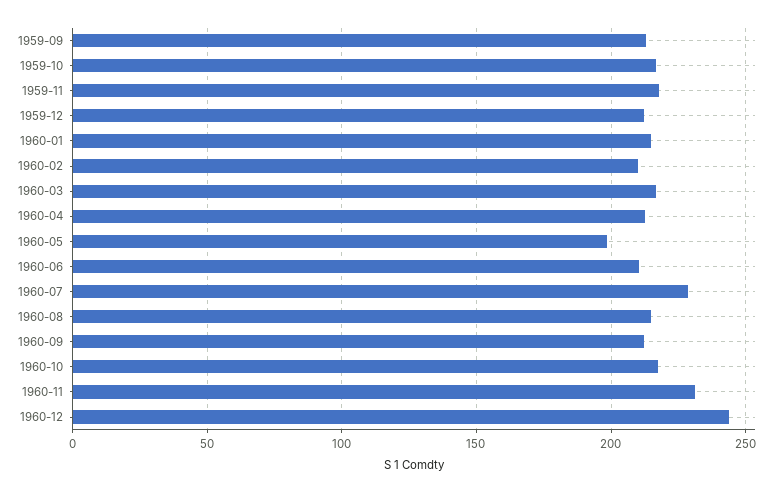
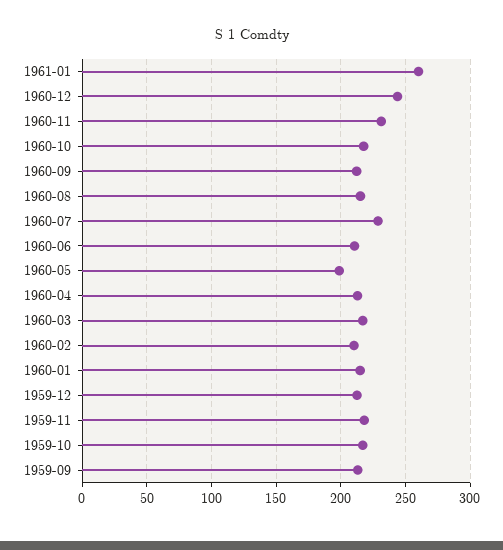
1961-01: none -> 260

